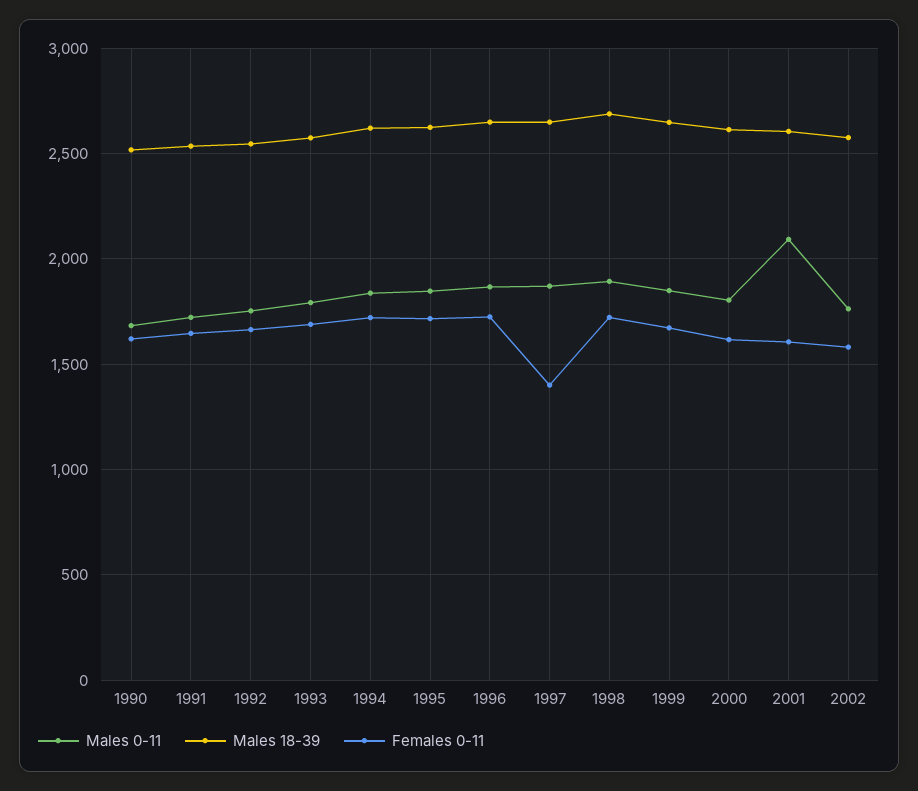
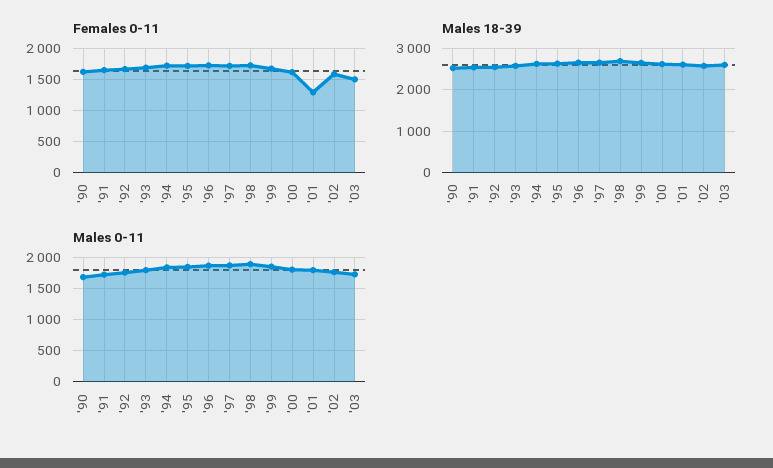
Females 0-11, 1997: 1400 -> 1700
Males 0-11, 2001: 2100 -> 1800
Females 0-11, 2001: 1600 -> 1300
Females 0-11, '03: none -> 1500
Males 18-39, '03: none -> 2600
Males 0-11, '03: none -> 1700

